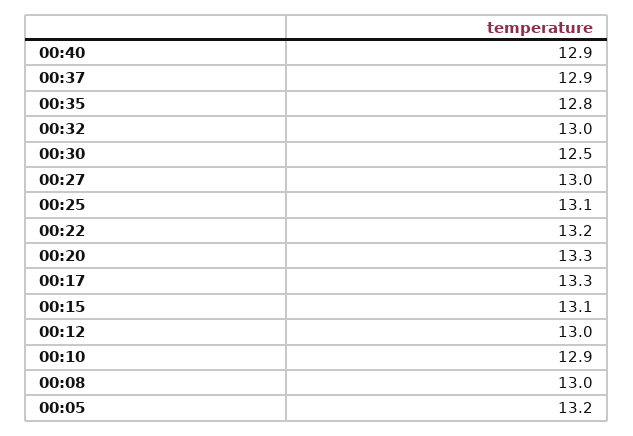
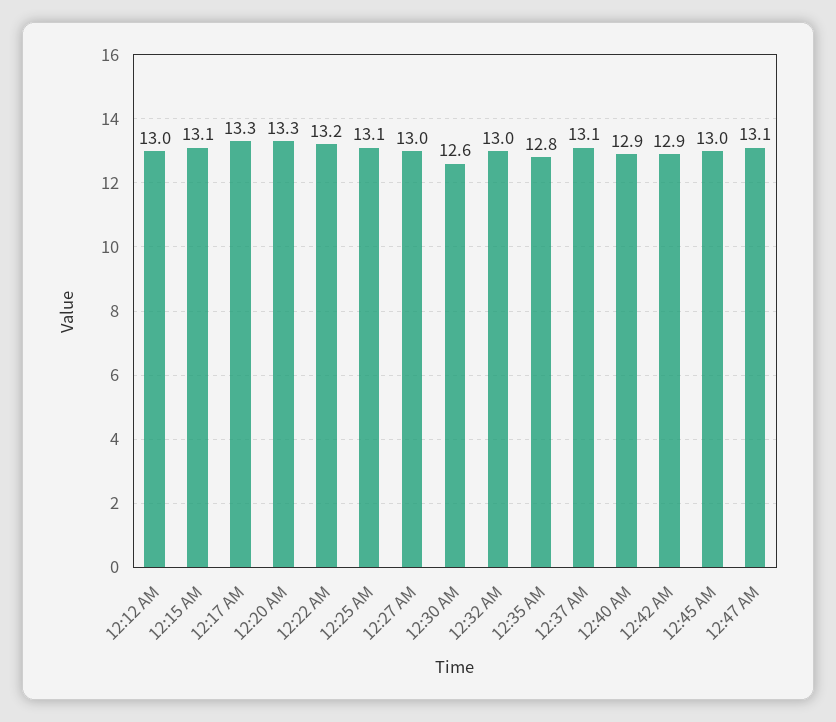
00:37: 12.9 -> 13.1
00:30: 12.5 -> 12.6
00:10: 12.9 -> none
00:08: 13 -> none
00:05: 13.2 -> none
12:42 AM: none -> 12.9
12:45 AM: none -> 13
12:47 AM: none -> 13.1

